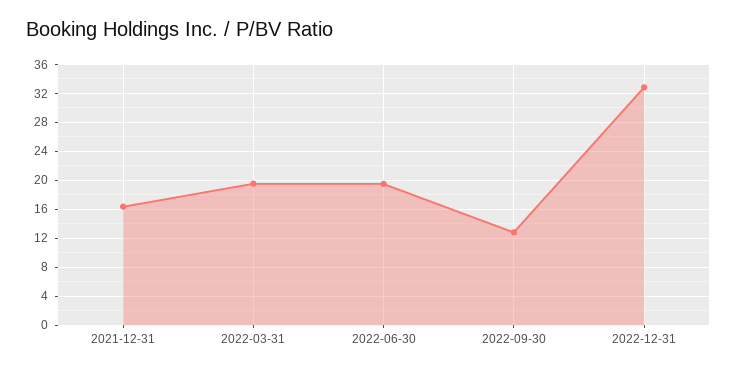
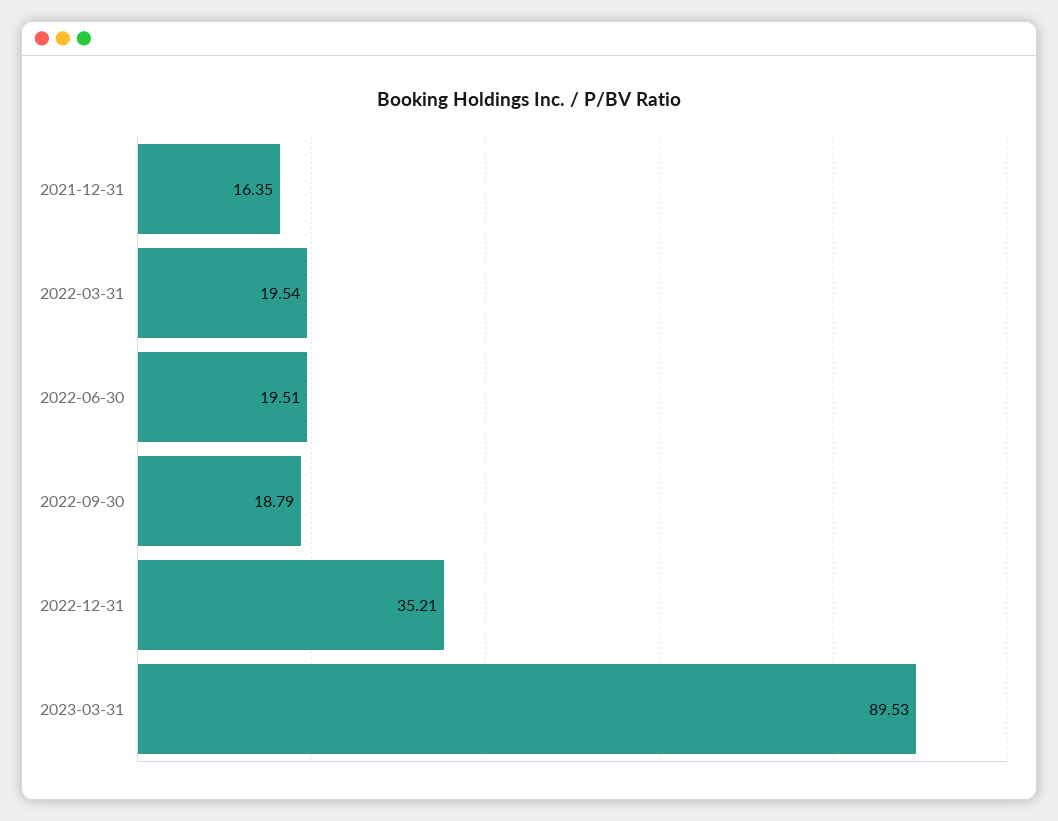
2022-09-30: 13 -> 18.79
2022-12-31: 33 -> 35.21
2023-03-31: none -> 89.53

